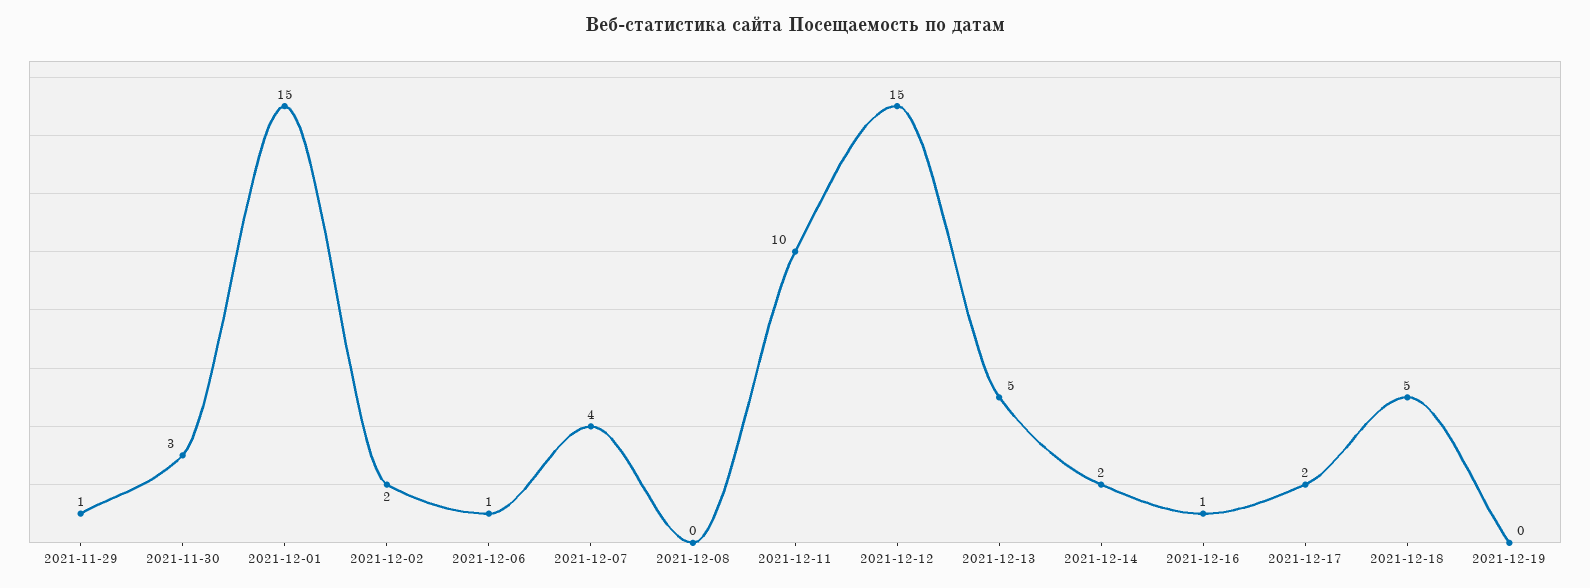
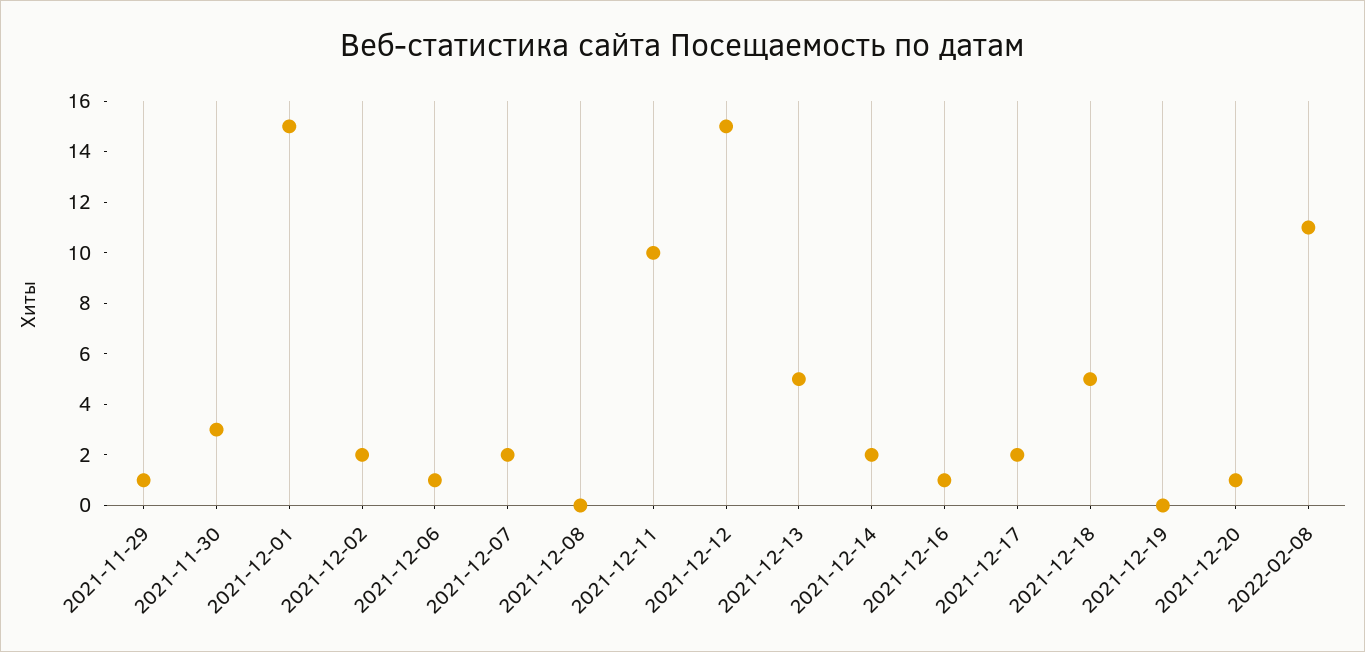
2021-12-07: 4 -> 2
2021-12-20: none -> 1
2022-02-08: none -> 11

